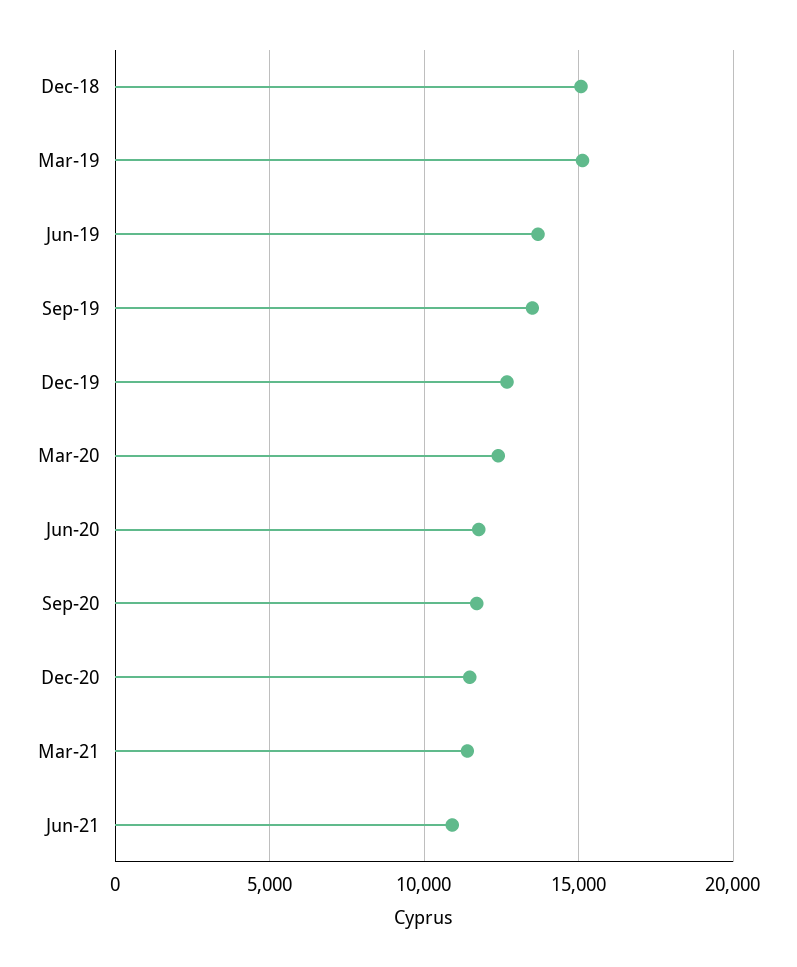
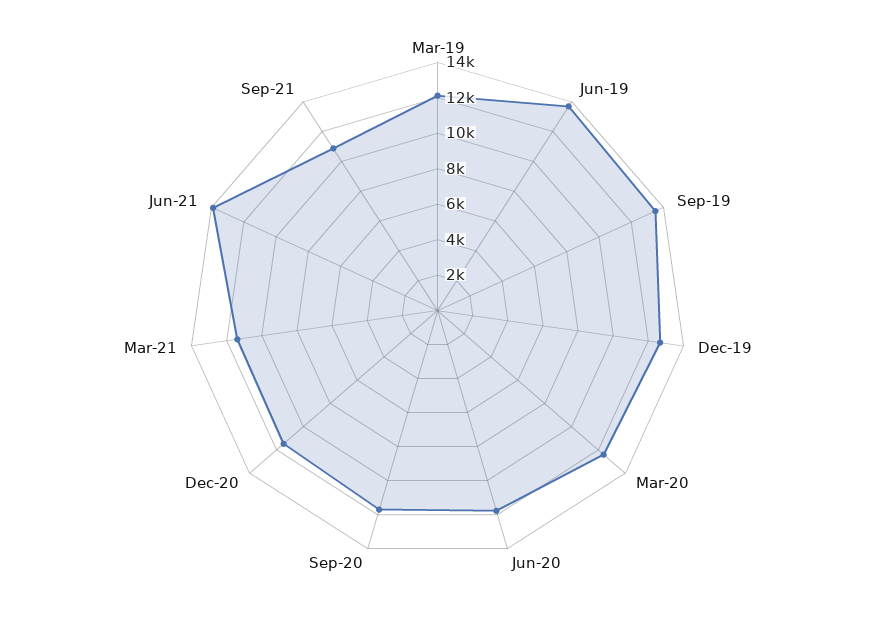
Dec-18: 15000 -> none
Mar-19: 15000 -> 12000
Jun-21: 11000 -> 14000
Sep-21: none -> 11000

